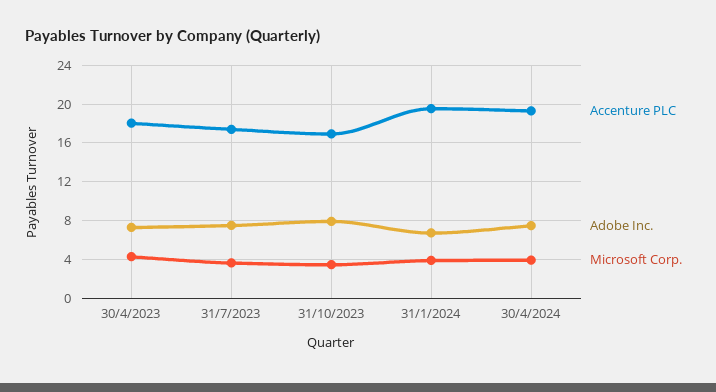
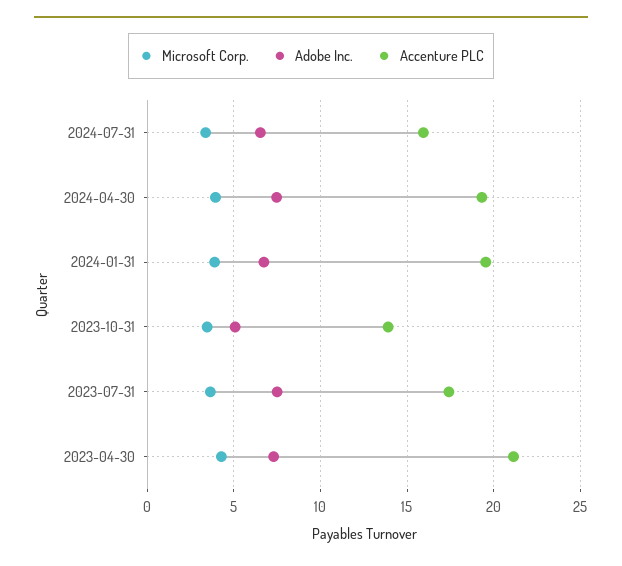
Accenture PLC, 30/4/2023: 18 -> 21
Accenture PLC, 31/10/2023: 17 -> 14
Adobe Inc., 31/10/2023: 8 -> 5
Microsoft Corp., 2024-07-31: none -> 3.5
Adobe Inc., 2024-07-31: none -> 6.5
Accenture PLC, 2024-07-31: none -> 16

